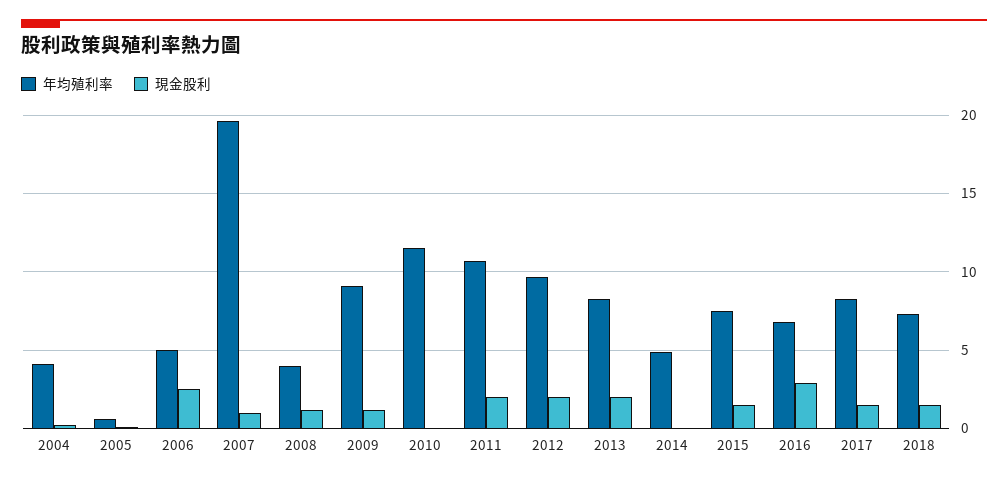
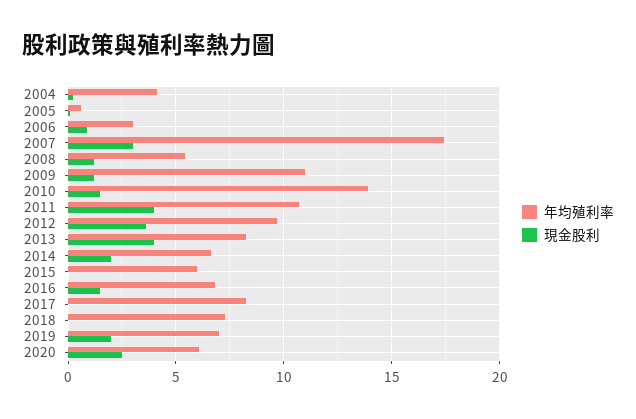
年均殖利率, 2006: 5 -> 3
現金股利, 2006: 2.5 -> 1
年均殖利率, 2007: 19.5 -> 17.5
現金股利, 2007: 1 -> 3
年均殖利率, 2008: 4 -> 5.5
年均殖利率, 2009: 9 -> 11
年均殖利率, 2010: 11.5 -> 14
現金股利, 2010: 0 -> 1.5
現金股利, 2011: 2 -> 4
現金股利, 2012: 2 -> 3.5
現金股利, 2013: 2 -> 4
年均殖利率, 2014: 5 -> 6.5
現金股利, 2014: 0 -> 2
年均殖利率, 2015: 7.5 -> 6
現金股利, 2015: 1.5 -> 0
現金股利, 2016: 3 -> 1.5
現金股利, 2017: 1.5 -> 0
現金股利, 2018: 1.5 -> 0
年均殖利率, 2019: none -> 7
現金股利, 2019: none -> 2
年均殖利率, 2020: none -> 6
現金股利, 2020: none -> 2.5

